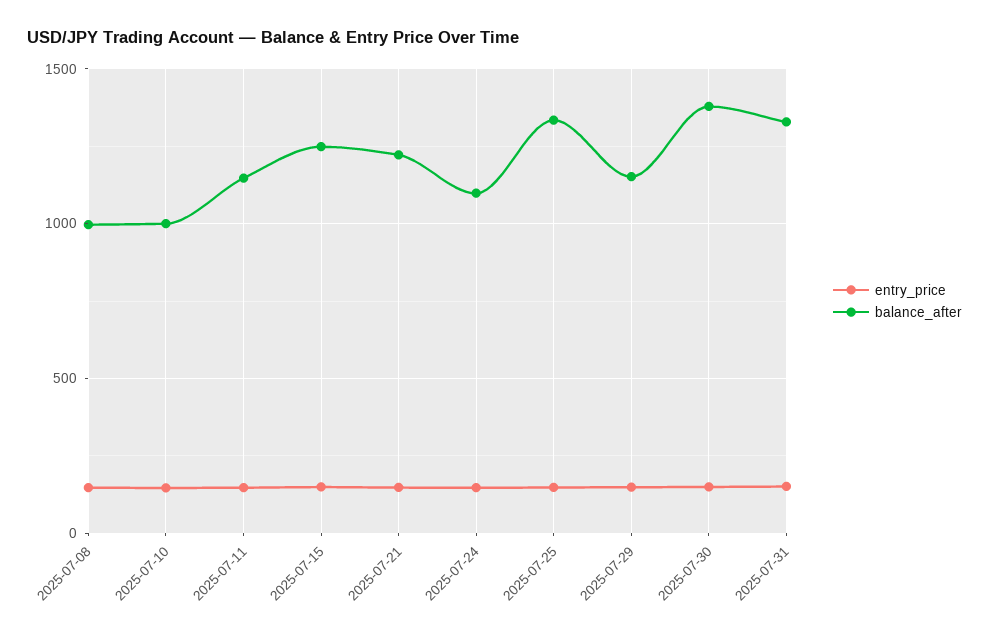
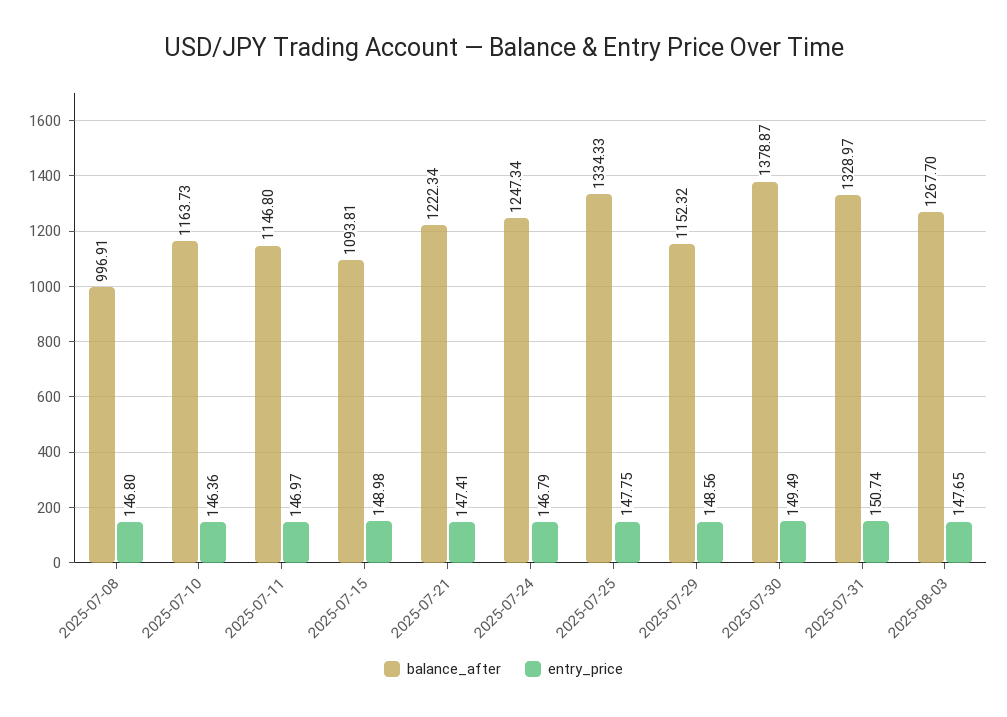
balance_after, 2025-07-10: 1000 -> 1163.73
balance_after, 2025-07-15: 1250 -> 1093.81
balance_after, 2025-07-24: 1100 -> 1247.34
balance_after, 2025-08-03: none -> 1267.7
entry_price, 2025-08-03: none -> 147.65

